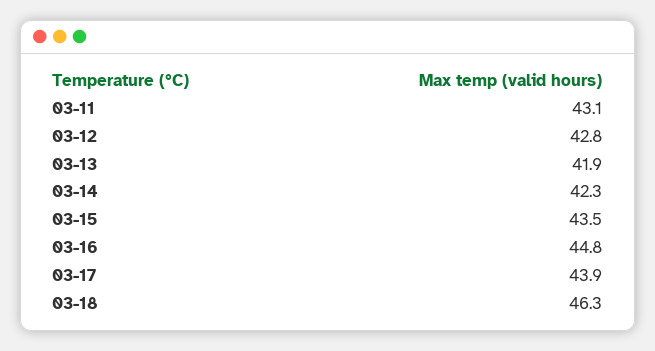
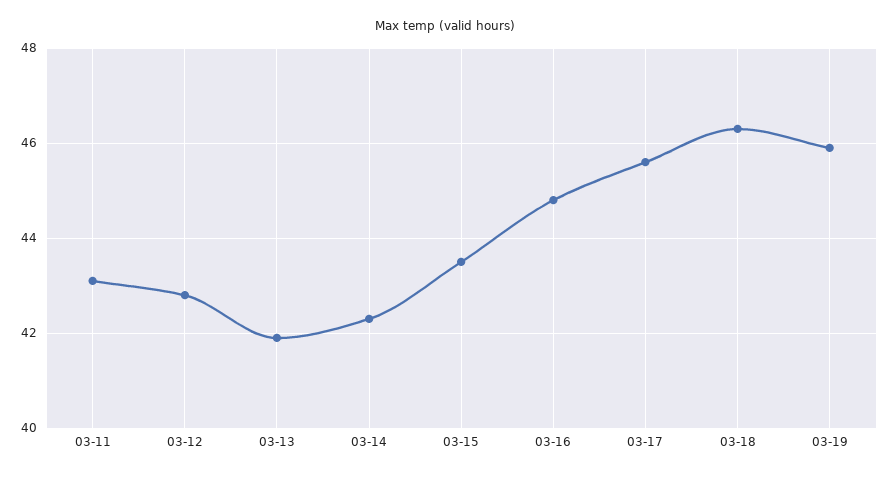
03-17: 43.9 -> 45.5
03-19: none -> 46

